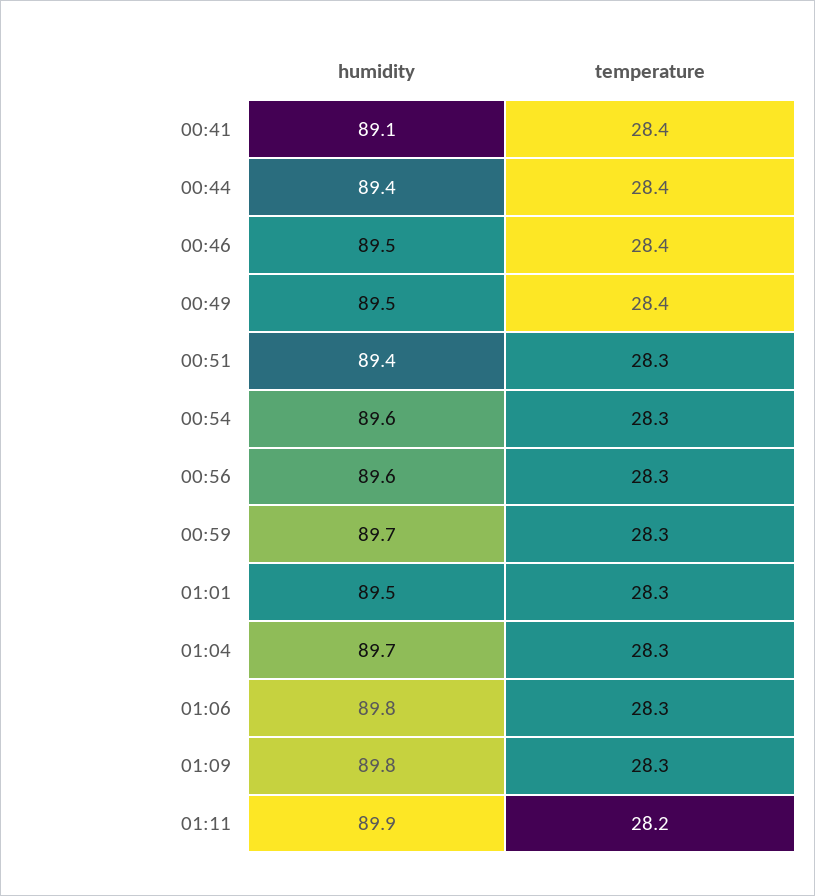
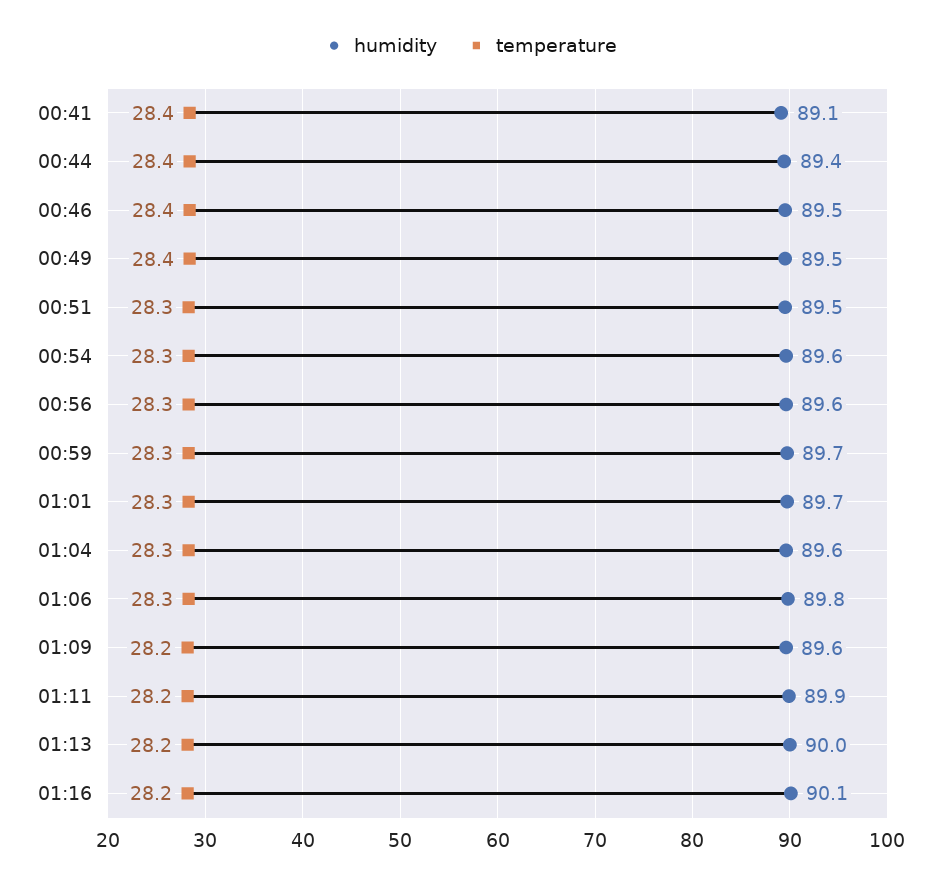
humidity, 00:51: 89.4 -> 89.5
humidity, 01:01: 89.5 -> 89.7
humidity, 01:04: 89.7 -> 89.6
humidity, 01:09: 89.8 -> 89.6
temperature, 01:09: 28.3 -> 28.2
humidity, 01:13: none -> 90
temperature, 01:13: none -> 28.2
humidity, 01:16: none -> 90.1
temperature, 01:16: none -> 28.2

